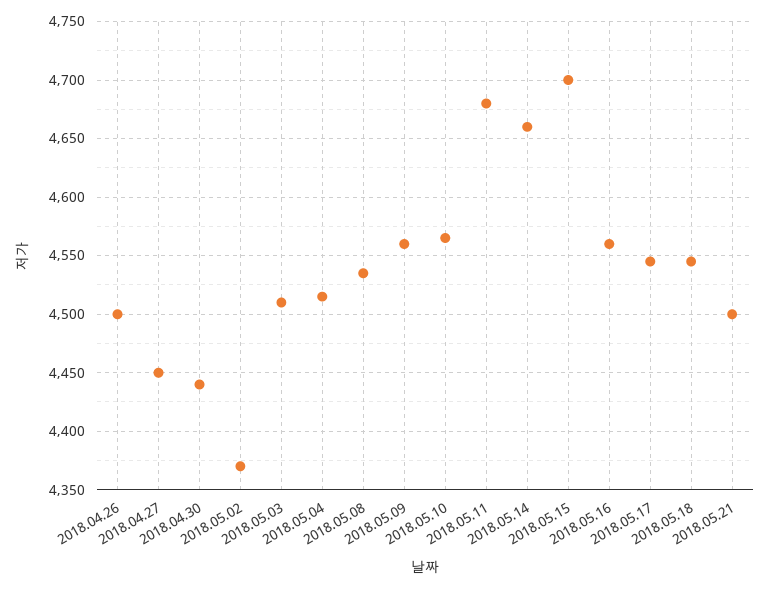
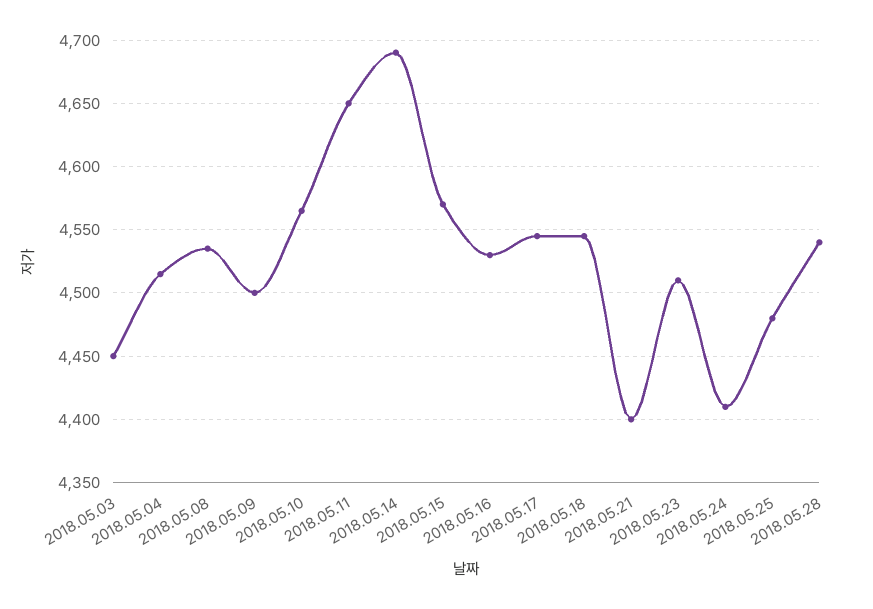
2018.04.26: 4500 -> none
2018.04.27: 4450 -> none
2018.04.30: 4440 -> none
2018.05.02: 4370 -> none
2018.05.03: 4510 -> 4450
2018.05.09: 4560 -> 4500
2018.05.11: 4680 -> 4650
2018.05.14: 4660 -> 4690
2018.05.15: 4700 -> 4570
2018.05.16: 4560 -> 4530
2018.05.21: 4500 -> 4400
2018.05.23: none -> 4510
2018.05.24: none -> 4410
2018.05.25: none -> 4480
2018.05.28: none -> 4540

